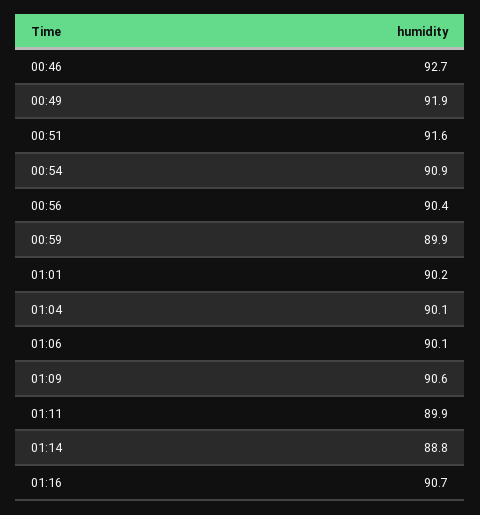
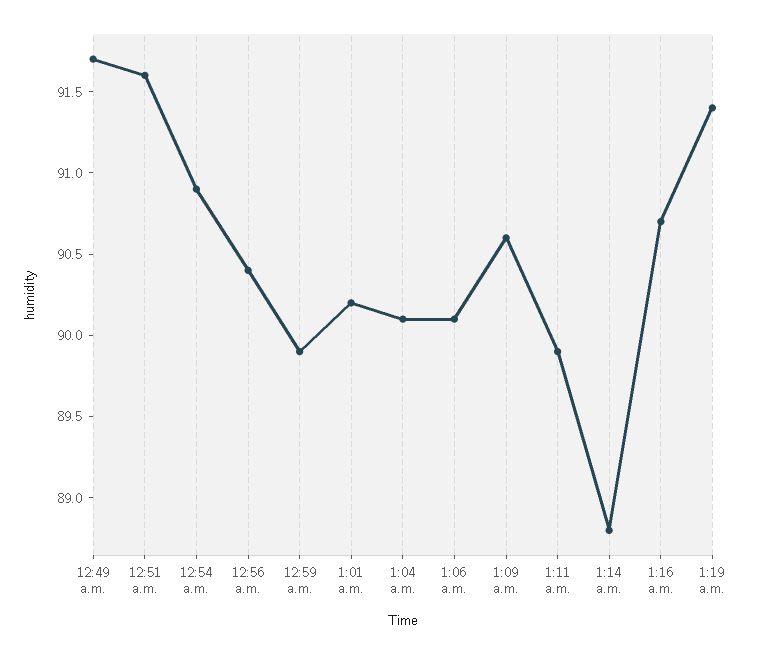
00:46: 92.7 -> none
00:49: 91.9 -> 91.7
1:19 a.m.: none -> 91.4

